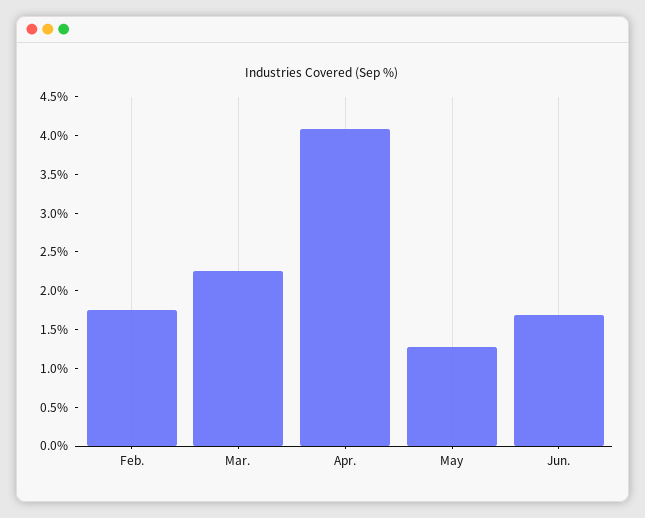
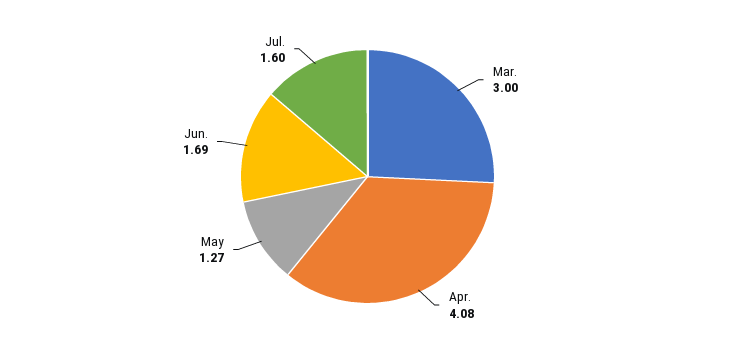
Feb.: 1.75 -> none
Mar.: 2.25 -> 3
Jul.: none -> 1.6

